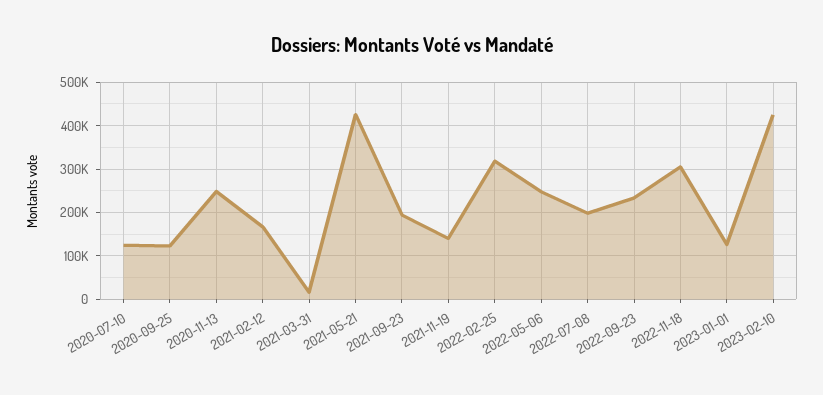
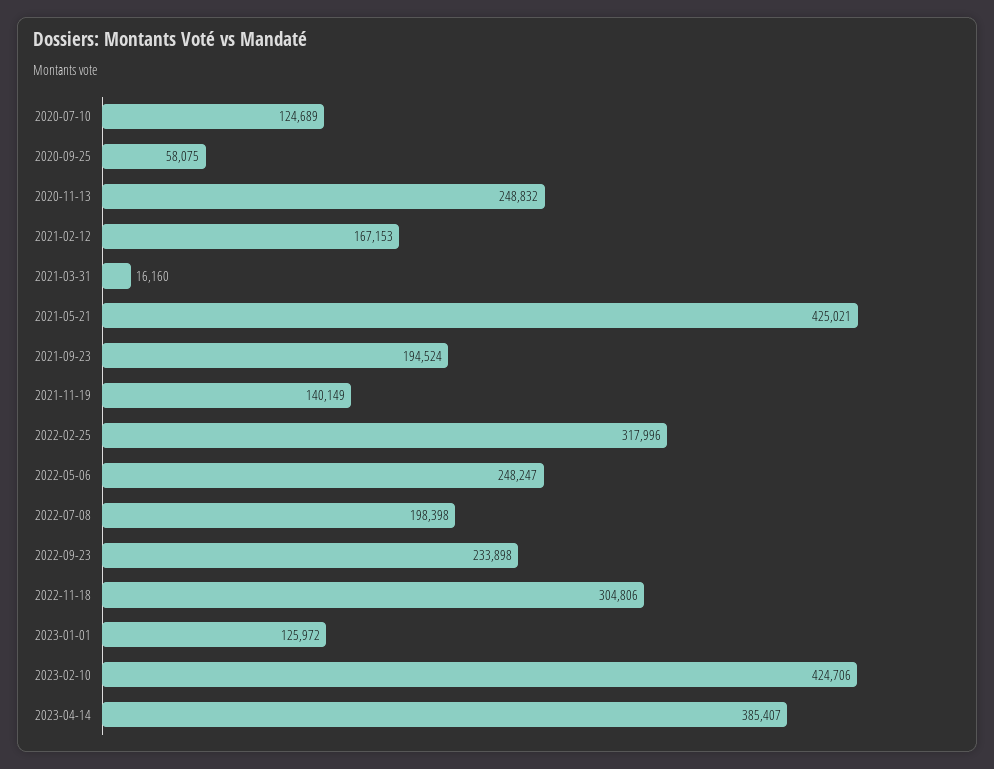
2020-09-25: 120000 -> 58075
2023-04-14: none -> 385407

